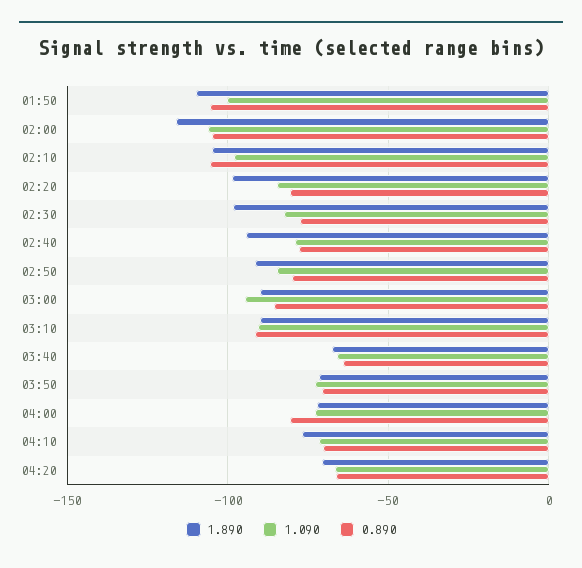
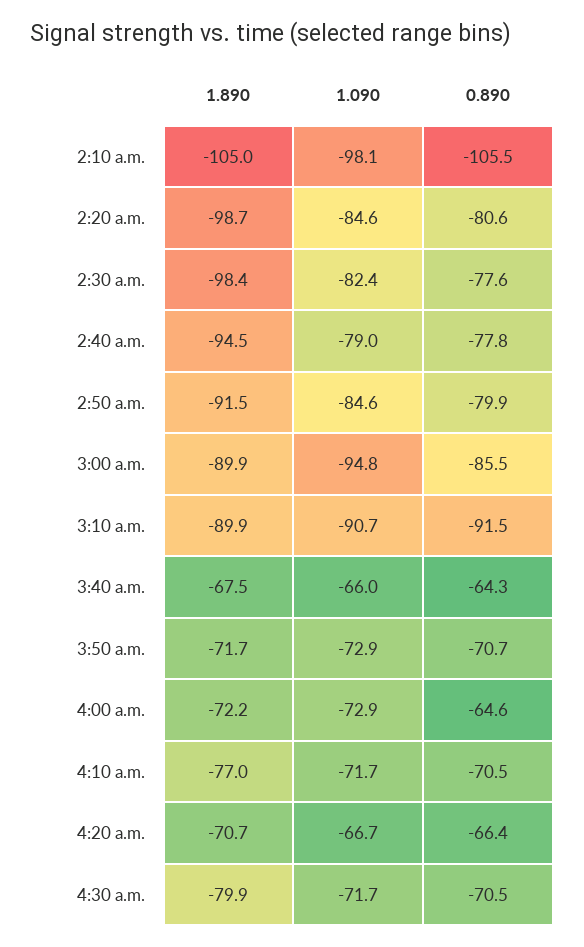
1.890, 01:50: -110 -> none
1.090, 01:50: -100 -> none
0.890, 01:50: -105 -> none
1.890, 02:00: -115 -> none
1.090, 02:00: -105 -> none
0.890, 02:00: -105 -> none
0.890, 04:00: -80 -> -64.6
1.890, 4:30 a.m.: none -> -79.9
1.090, 4:30 a.m.: none -> -71.7
0.890, 4:30 a.m.: none -> -70.5

